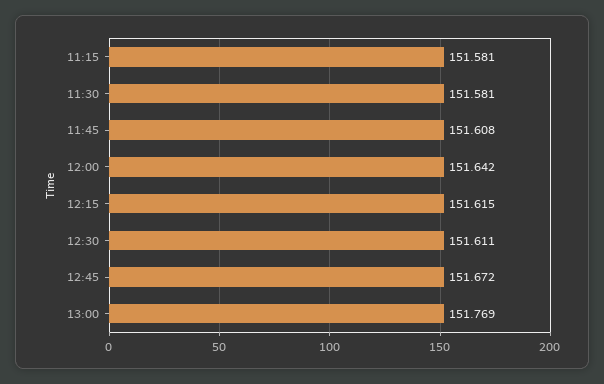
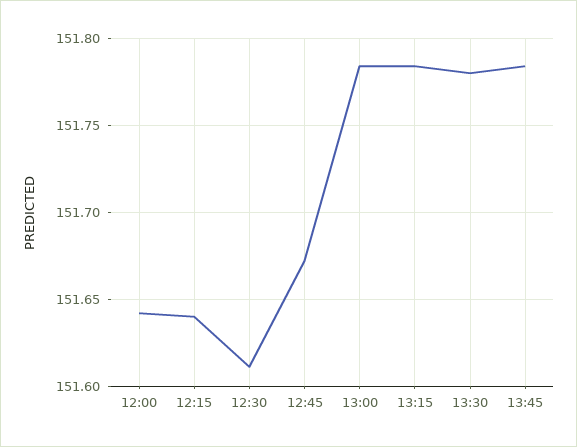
11:15: 151.581 -> none
11:30: 151.581 -> none
11:45: 151.608 -> none
12:15: 151.615 -> 151.64
13:00: 151.769 -> 151.785
13:15: none -> 151.785
13:30: none -> 151.78
13:45: none -> 151.785

